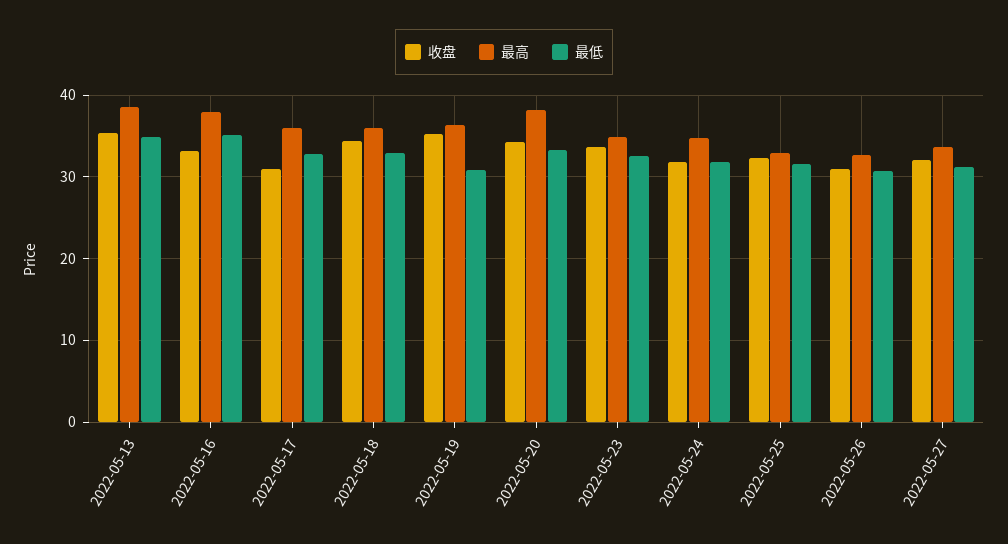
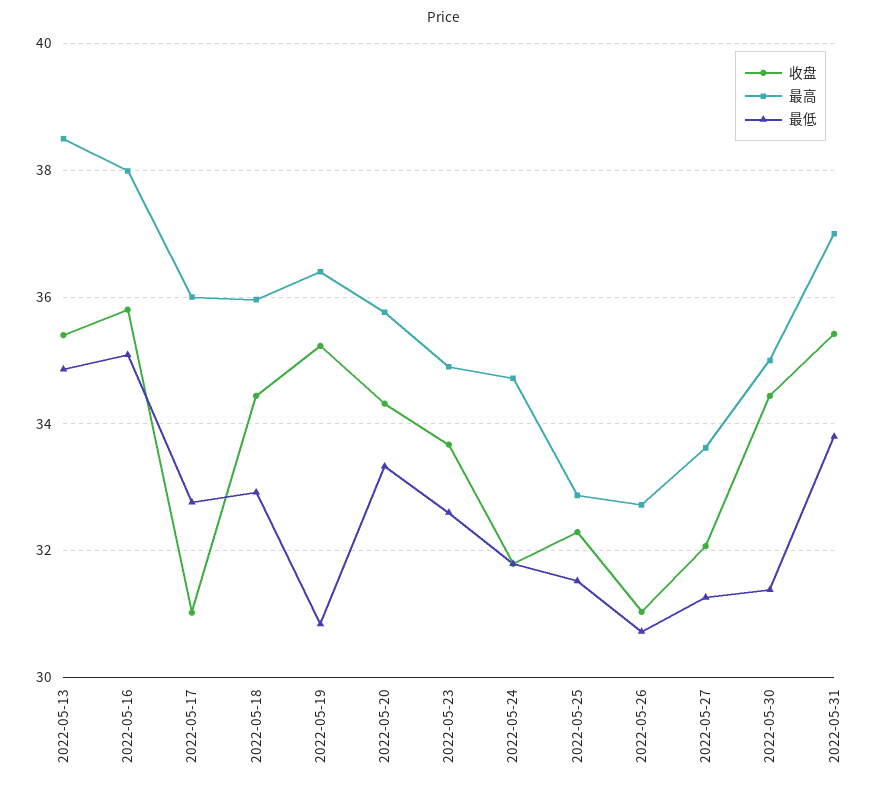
收盘, 2022-05-16: 33 -> 35.8
最高, 2022-05-20: 38 -> 35.8
收盘, 2022-05-30: none -> 34.4
最高, 2022-05-30: none -> 35
最低, 2022-05-30: none -> 31.4
收盘, 2022-05-31: none -> 35.4
最高, 2022-05-31: none -> 37
最低, 2022-05-31: none -> 33.8

